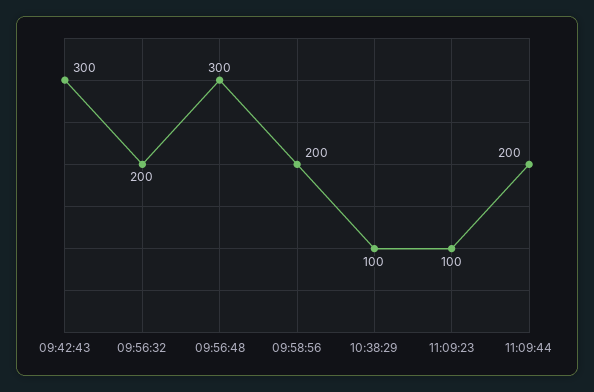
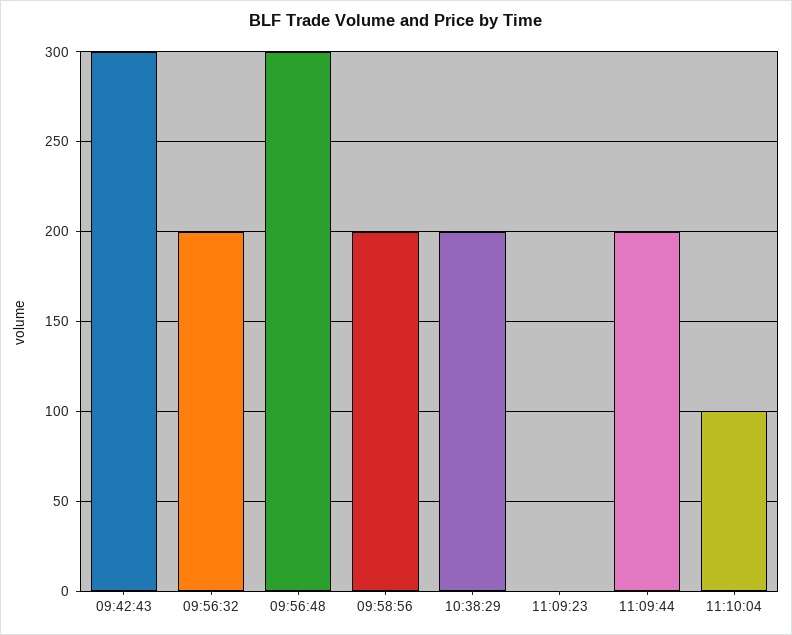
10:38:29: 100 -> 200
11:09:23: 100 -> 0
11:10:04: none -> 100

